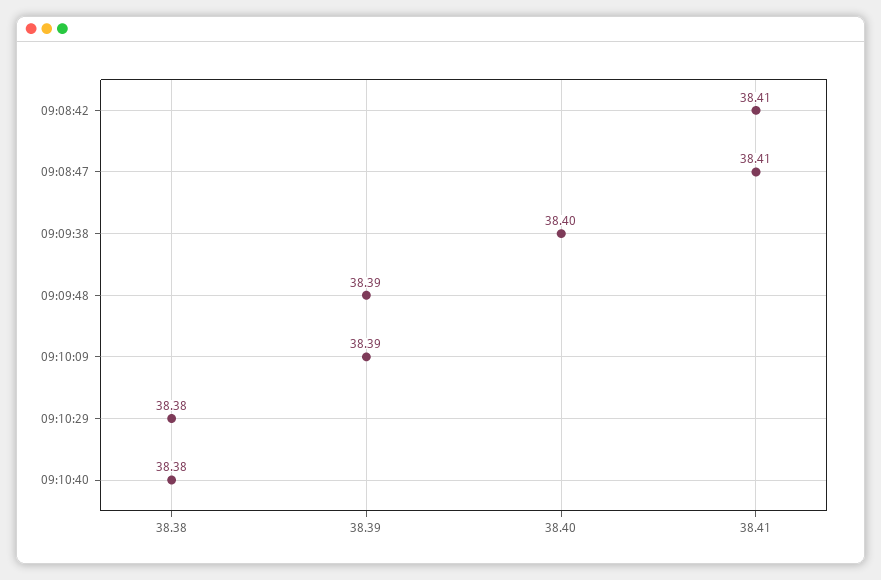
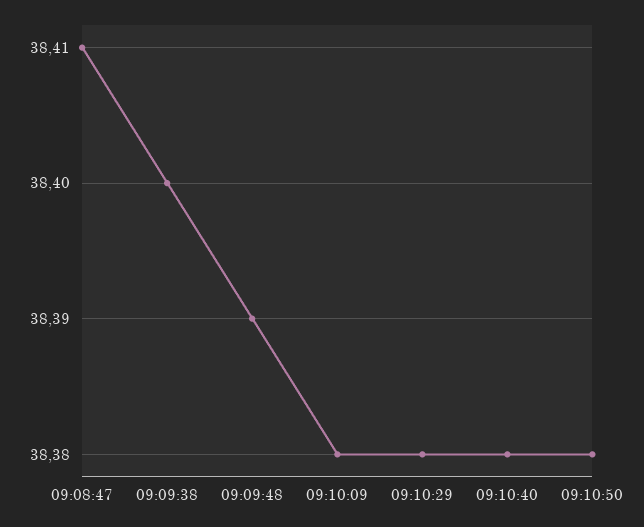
09:08:42: 38.41 -> none
09:10:09: 38.39 -> 38.38
09:10:50: none -> 38.38

